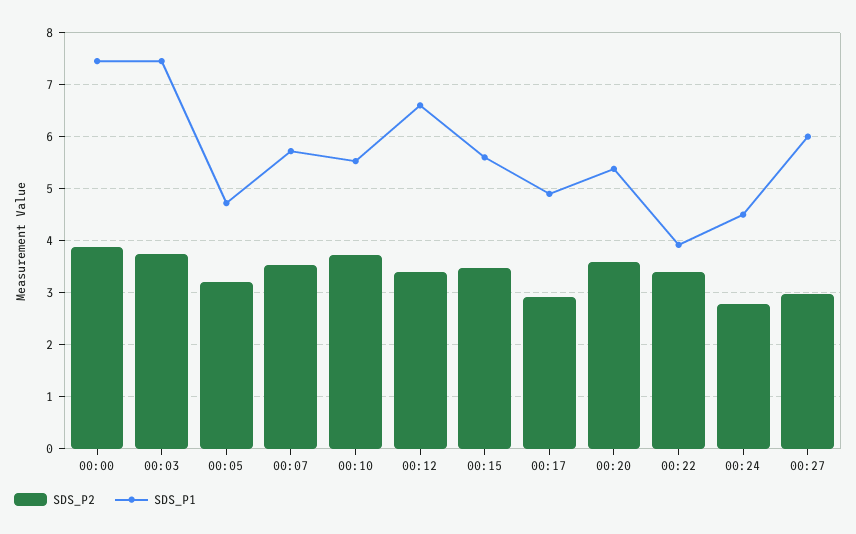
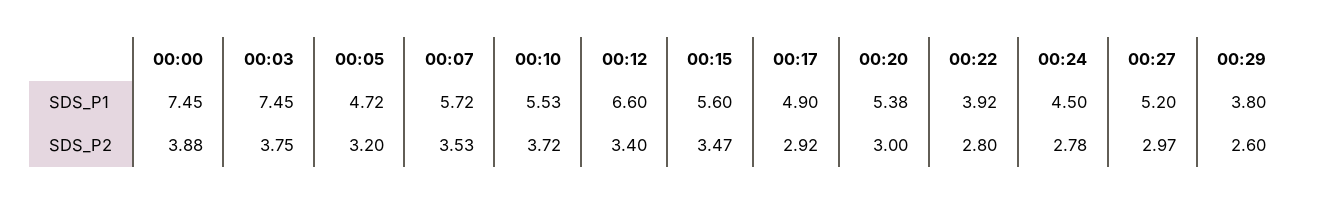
SDS_P2, 00:20: 3.6 -> 3
SDS_P2, 00:22: 3.4 -> 2.8
SDS_P1, 00:27: 6 -> 5.2
SDS_P1, 00:29: none -> 3.8
SDS_P2, 00:29: none -> 2.6

